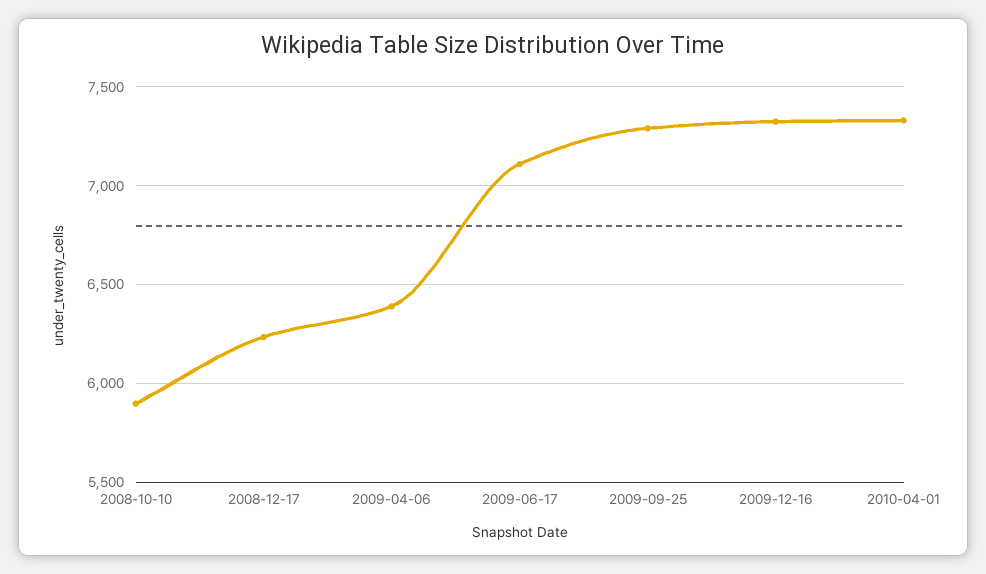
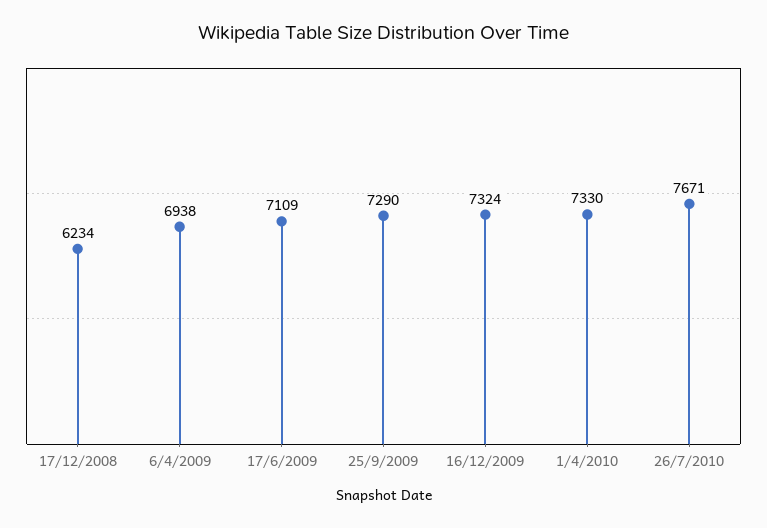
2008-10-10: 5900 -> none
2009-04-06: 6400 -> 6938
26/7/2010: none -> 7671

